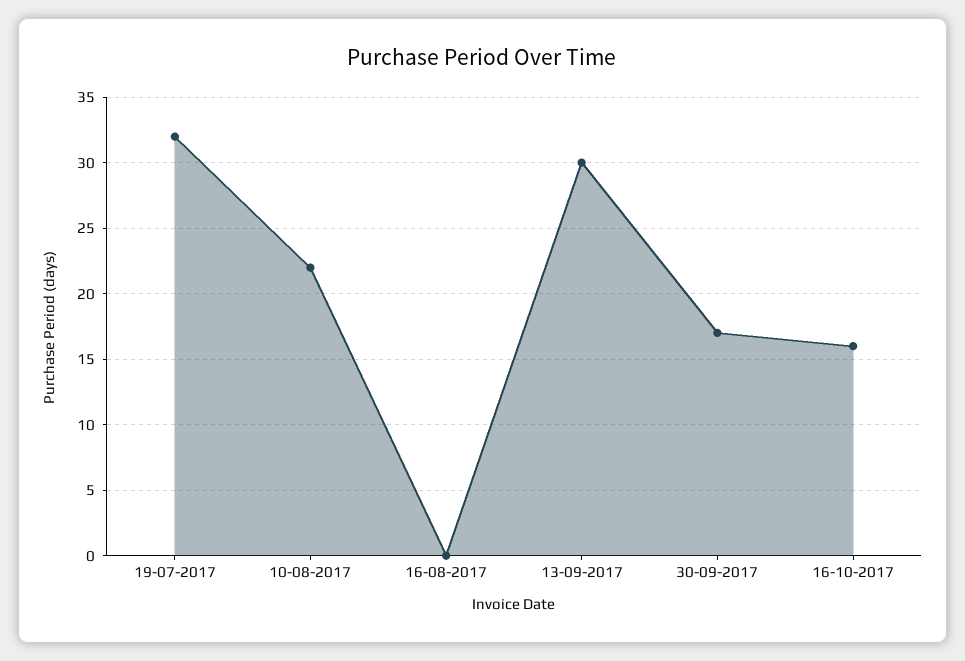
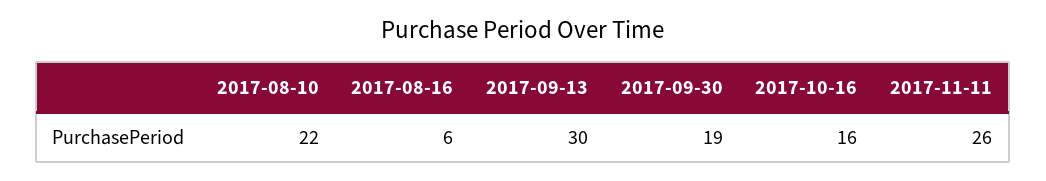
19-07-2017: 32 -> none
16-08-2017: 0 -> 6
30-09-2017: 17 -> 19
2017-11-11: none -> 26

